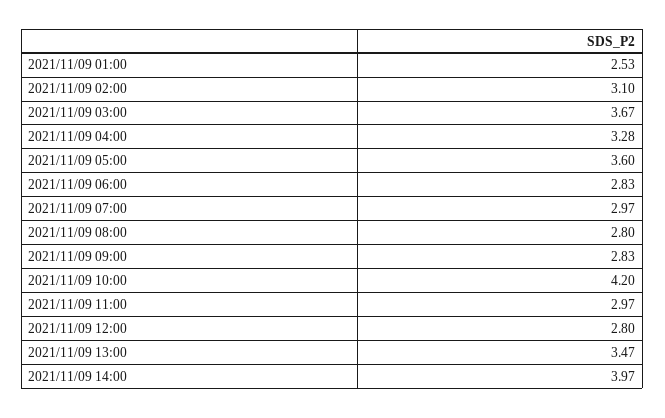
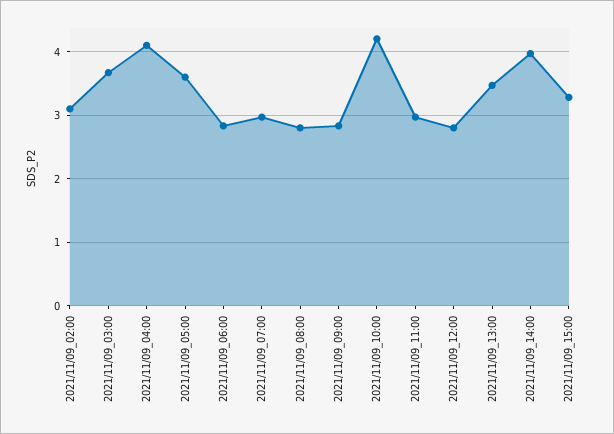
2021/11/09 01:00: 2.53 -> none
2021/11/09 04:00: 3.28 -> 4.1
2021/11/09_15:00: none -> 3.3

